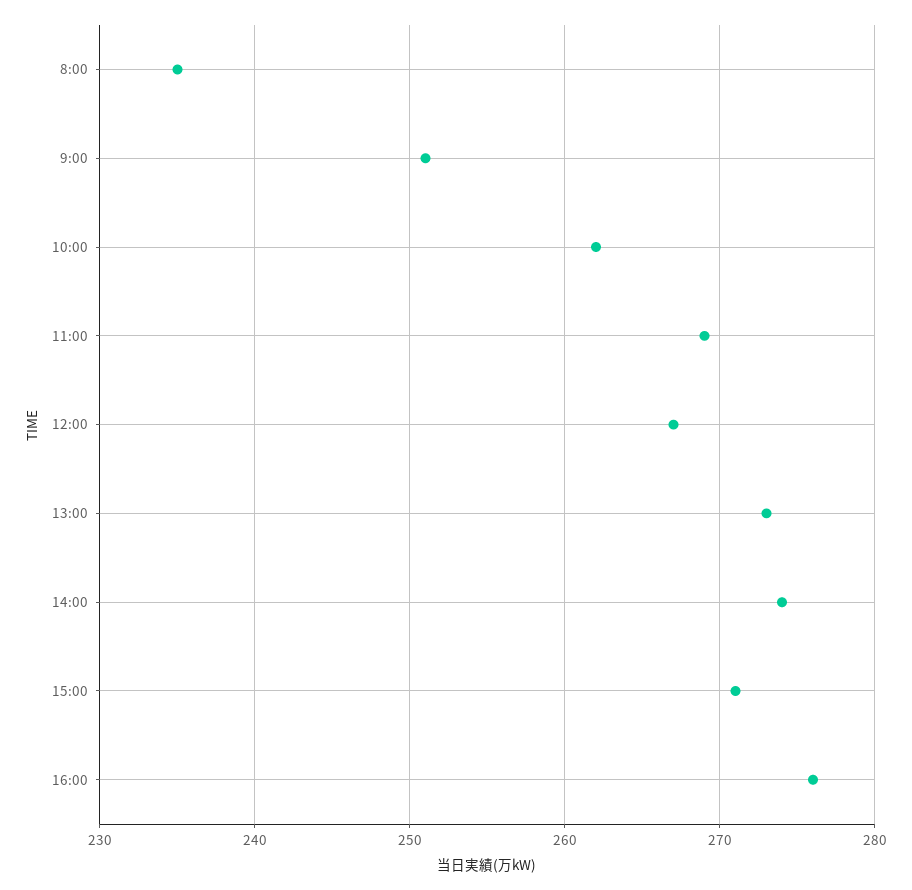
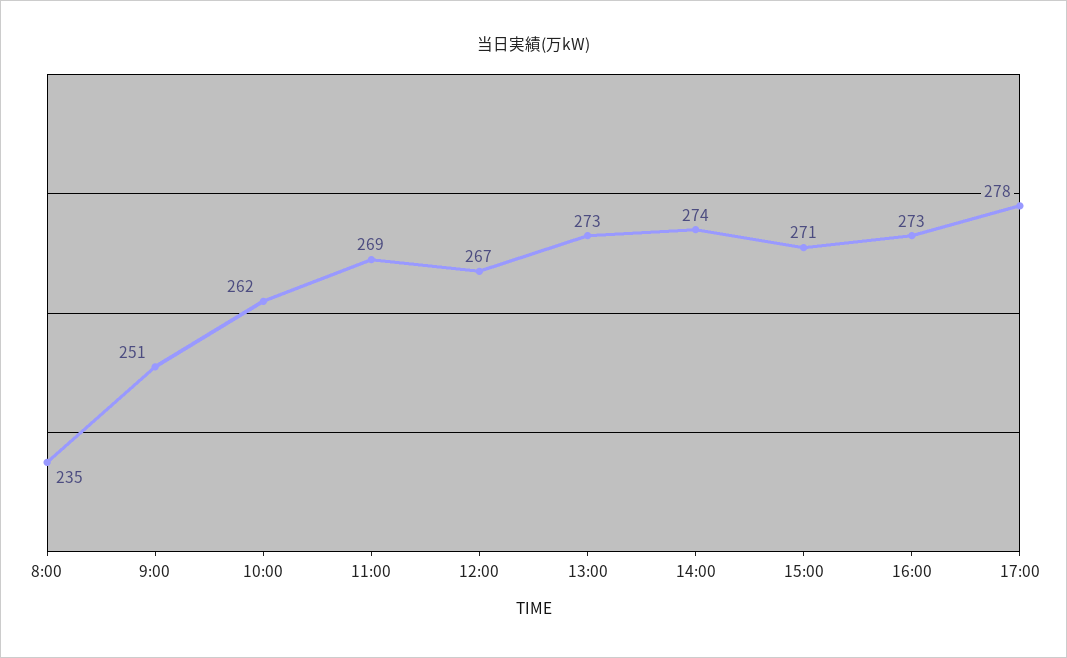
16:00: 276 -> 273
17:00: none -> 278

